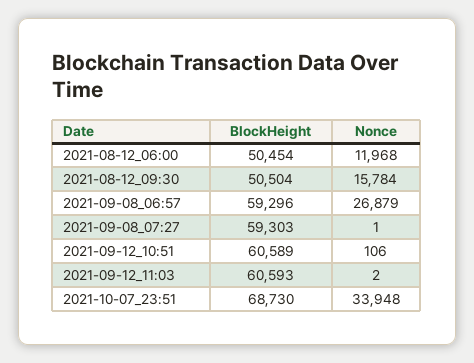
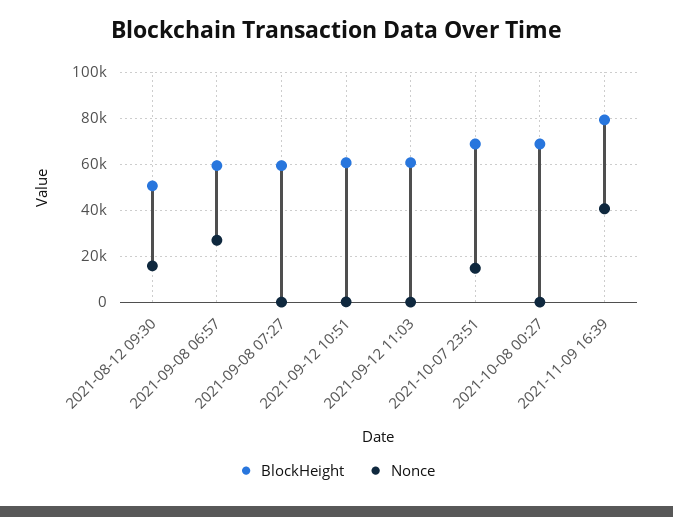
BlockHeight, 2021-08-12_06:00: 50454 -> none
Nonce, 2021-08-12_06:00: 11968 -> none
Nonce, 2021-10-07_23:51: 33948 -> 15000
BlockHeight, 2021-10-08 00:27: none -> 70000
Nonce, 2021-10-08 00:27: none -> 0
BlockHeight, 2021-11-09 16:39: none -> 80000
Nonce, 2021-11-09 16:39: none -> 40000

